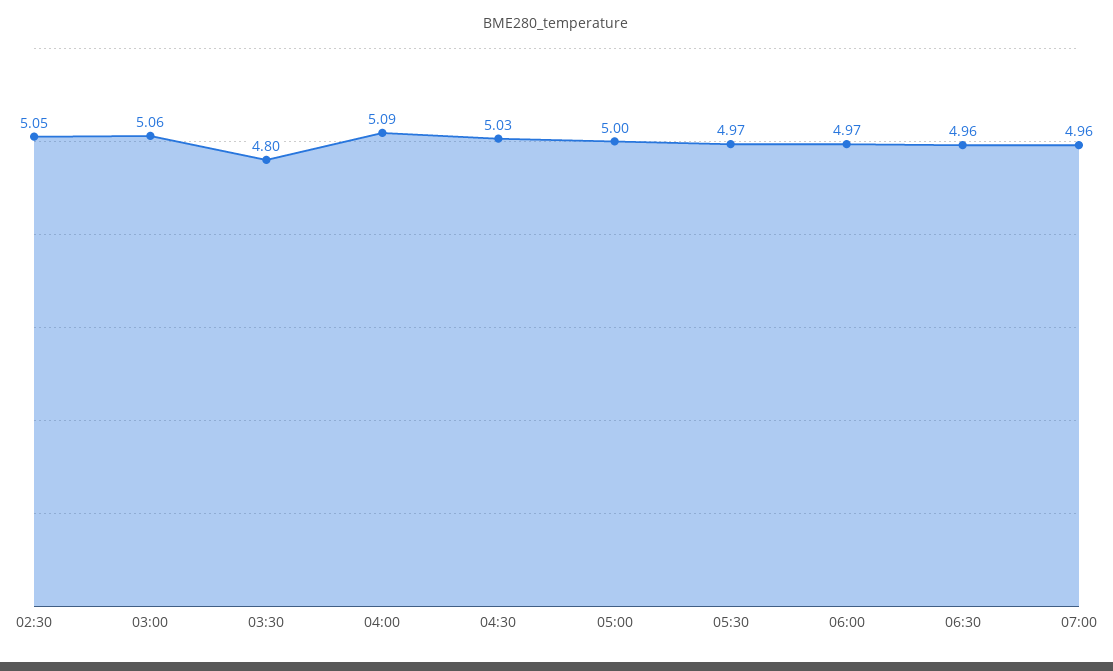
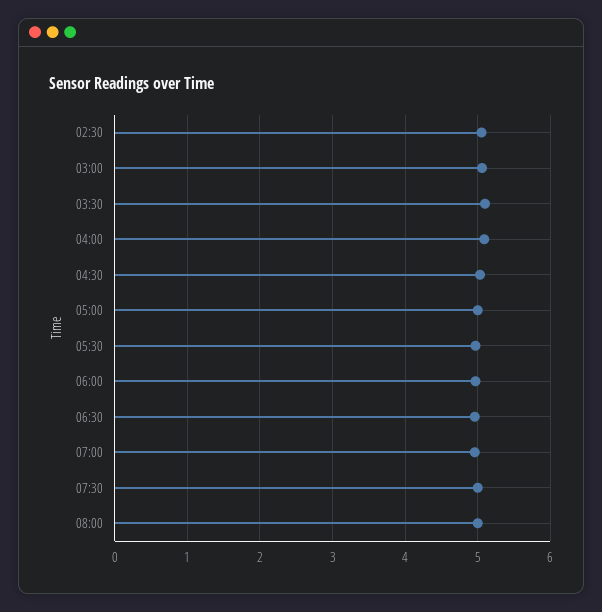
03:30: 4.8 -> 5.1
07:30: none -> 5
08:00: none -> 5

